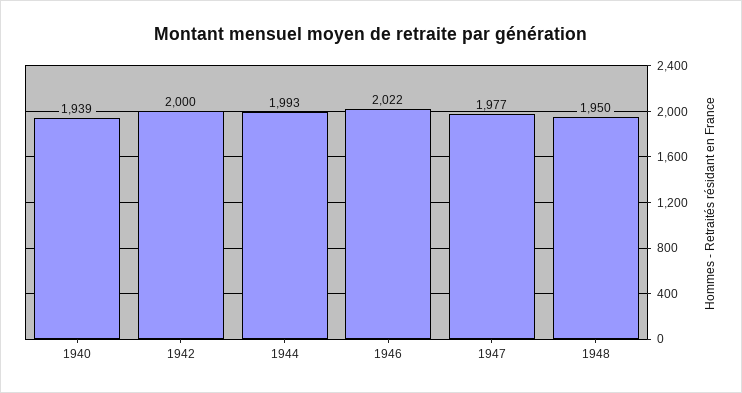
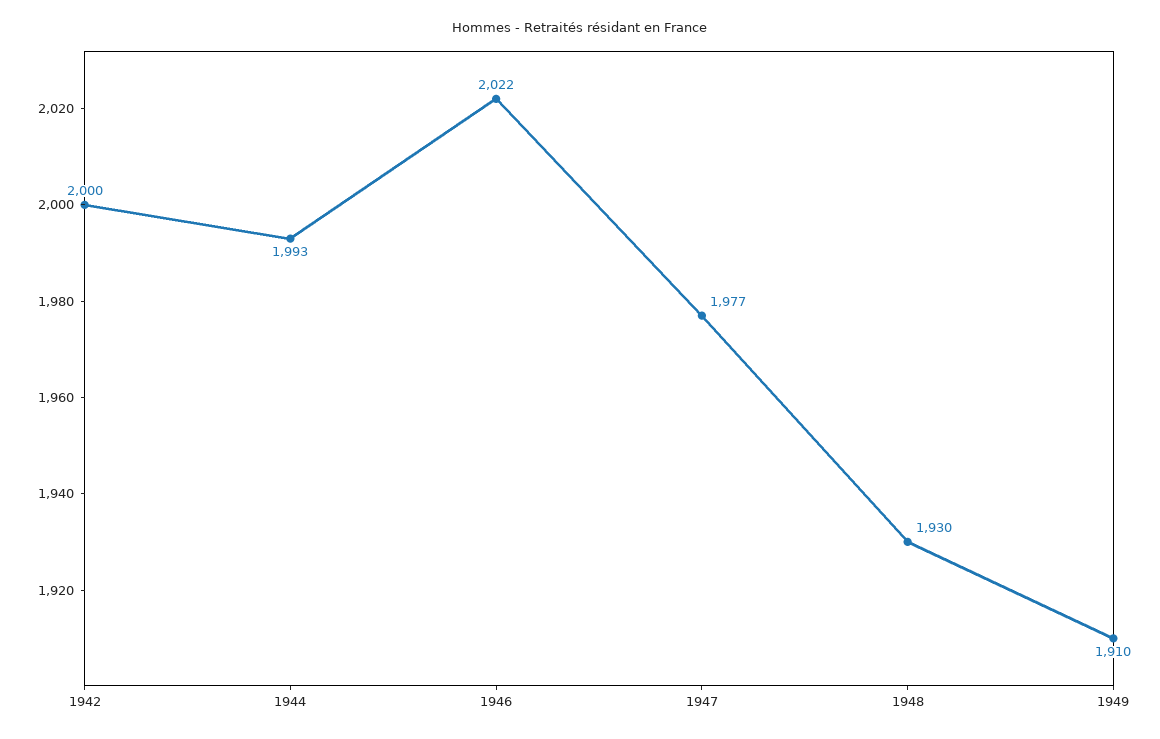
1940: 1939 -> none
1948: 1950 -> 1930
1949: none -> 1910

